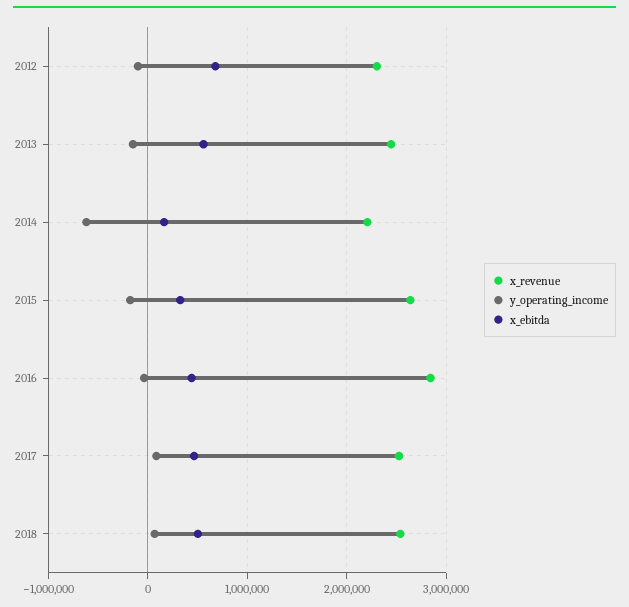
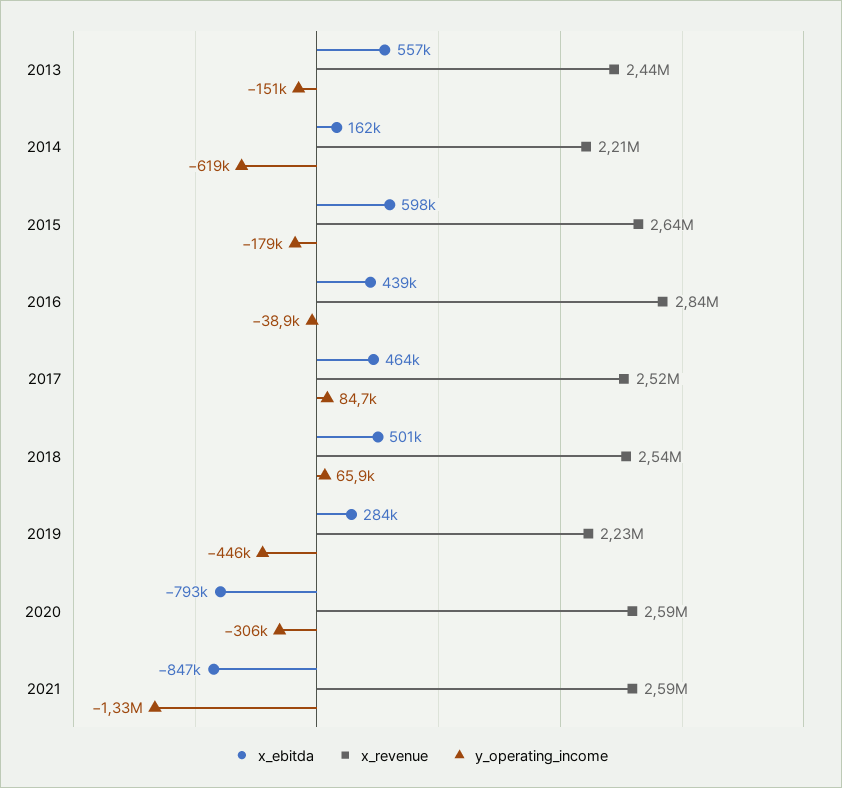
x_revenue, 2012: 2300000 -> none
y_operating_income, 2012: -100000 -> none
x_ebitda, 2012: 700000 -> none
x_ebitda, 2015: 300000 -> 598000
x_ebitda, 2019: none -> 284000
x_revenue, 2019: none -> 2230000
y_operating_income, 2019: none -> -446000
x_ebitda, 2020: none -> -793000
x_revenue, 2020: none -> 2590000
y_operating_income, 2020: none -> -306000
x_ebitda, 2021: none -> -847000
x_revenue, 2021: none -> 2590000
y_operating_income, 2021: none -> -1330000

